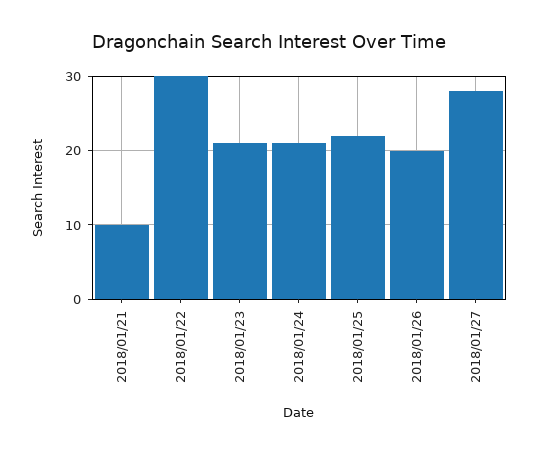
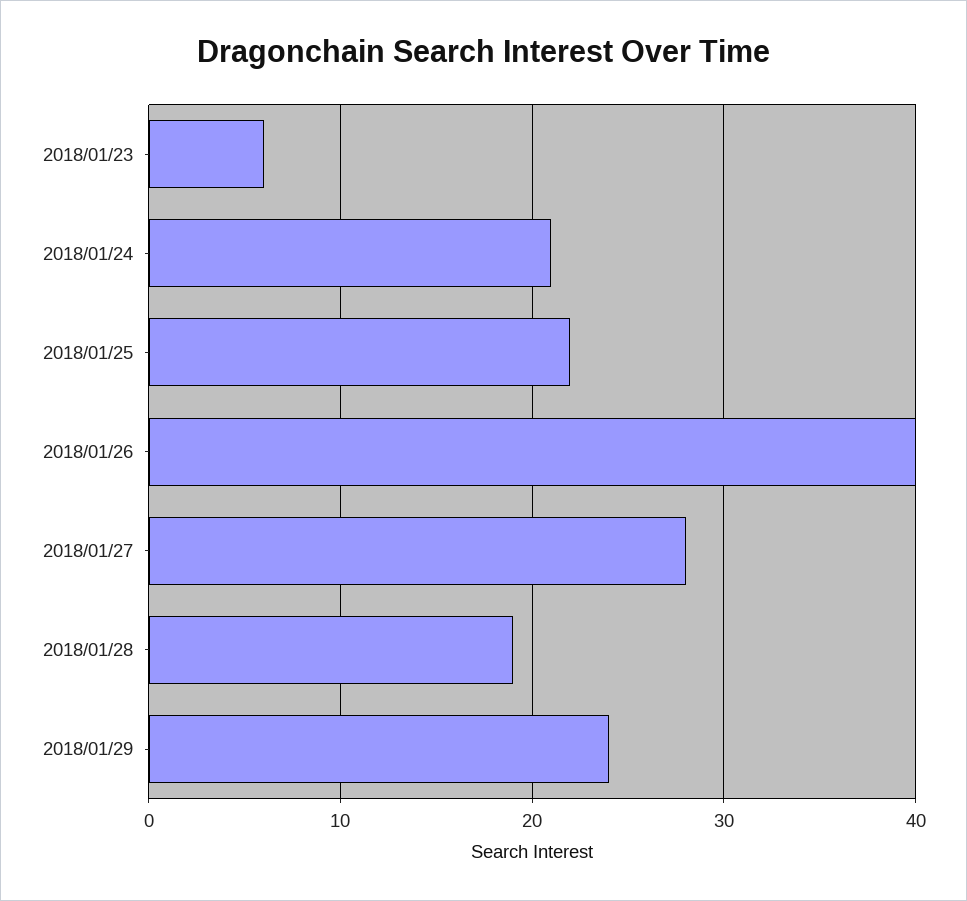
2018/01/21: 10 -> none
2018/01/22: 30 -> none
2018/01/23: 21 -> 6
2018/01/26: 20 -> 40
2018/01/28: none -> 19
2018/01/29: none -> 24

